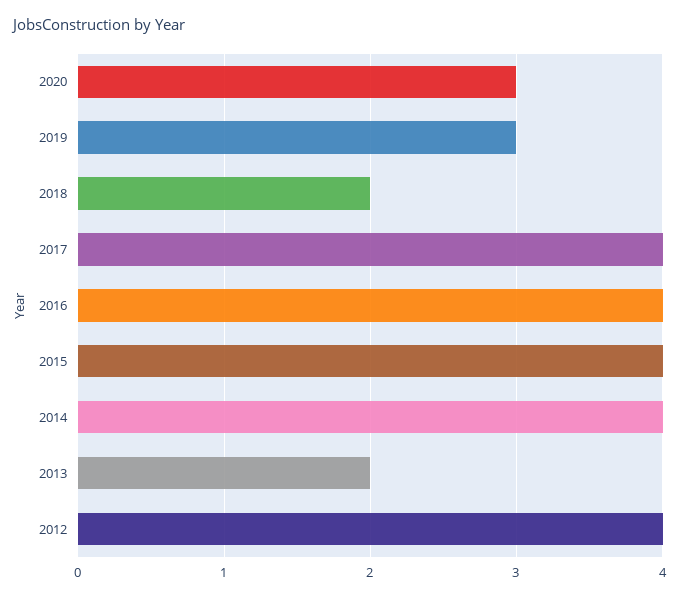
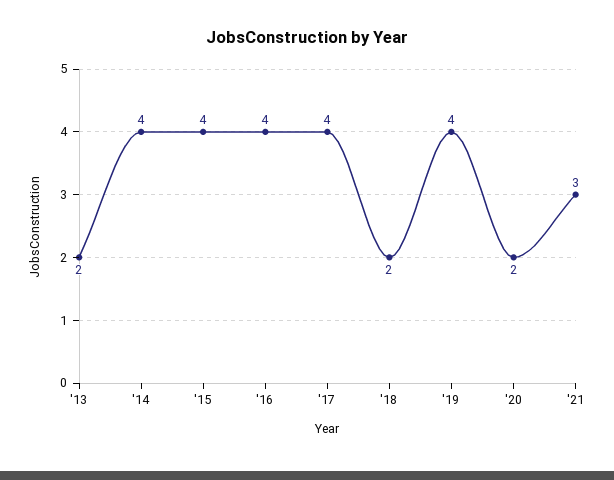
2020: 3 -> 2
2019: 3 -> 4
2012: 4 -> none
'21: none -> 3

